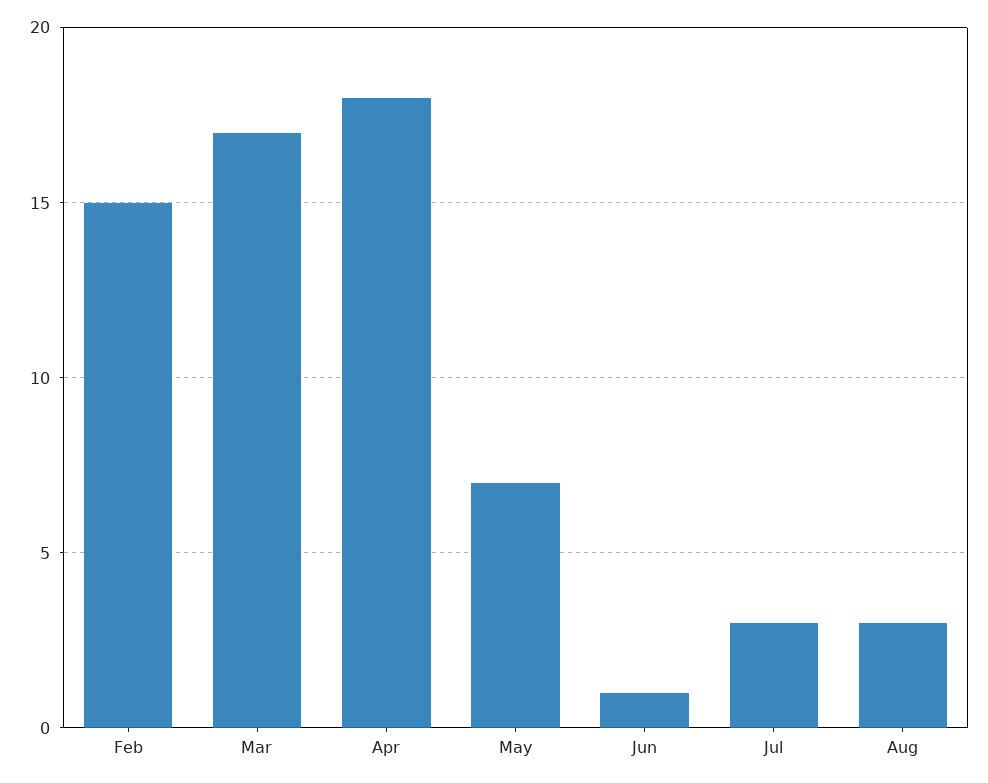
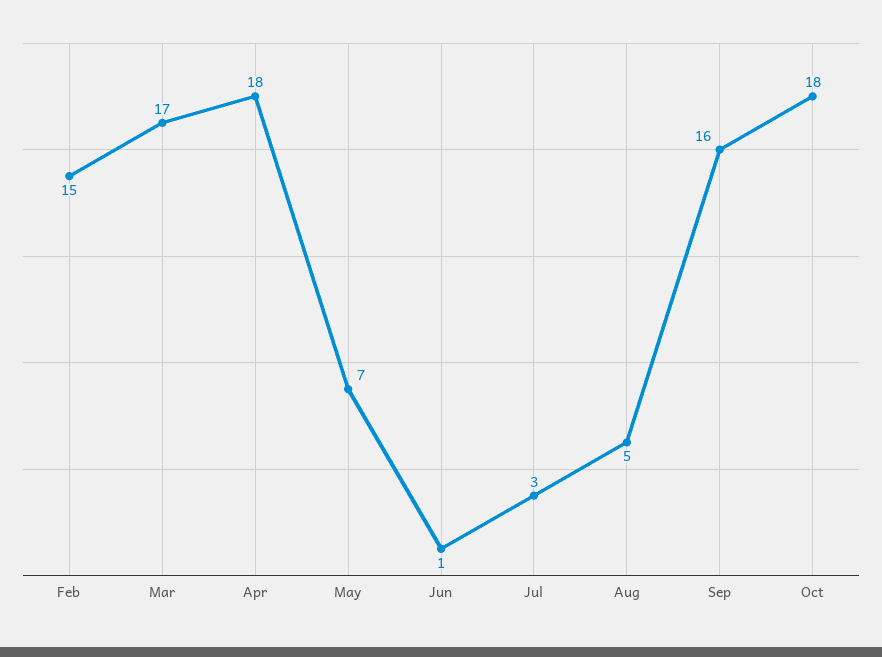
Aug: 3 -> 5
Sep: none -> 16
Oct: none -> 18

